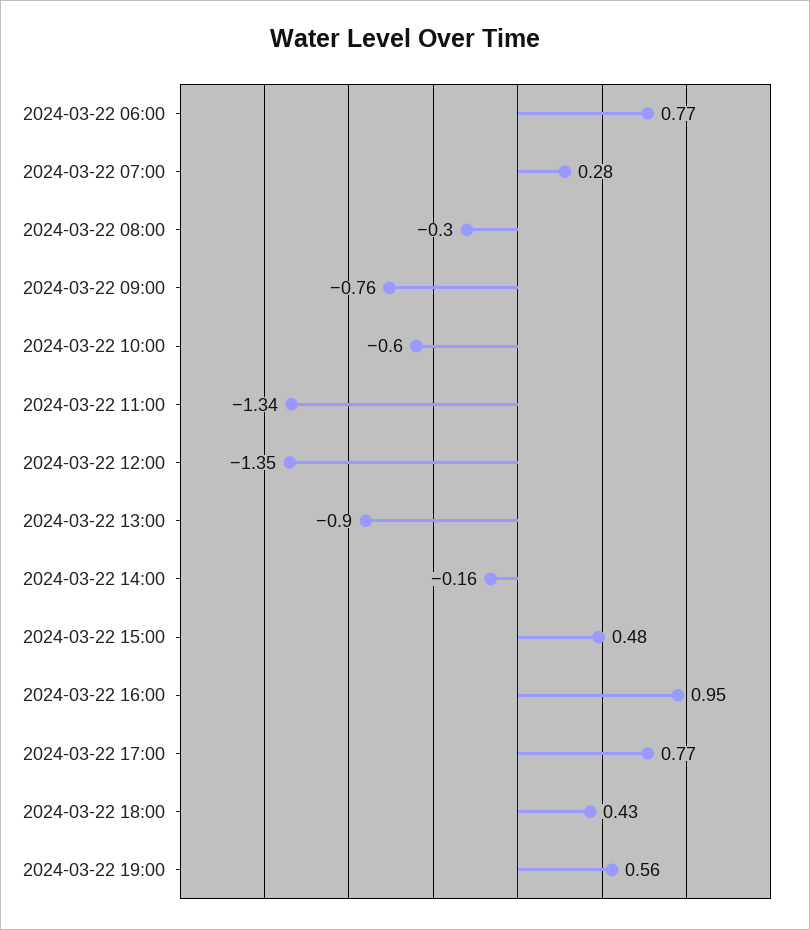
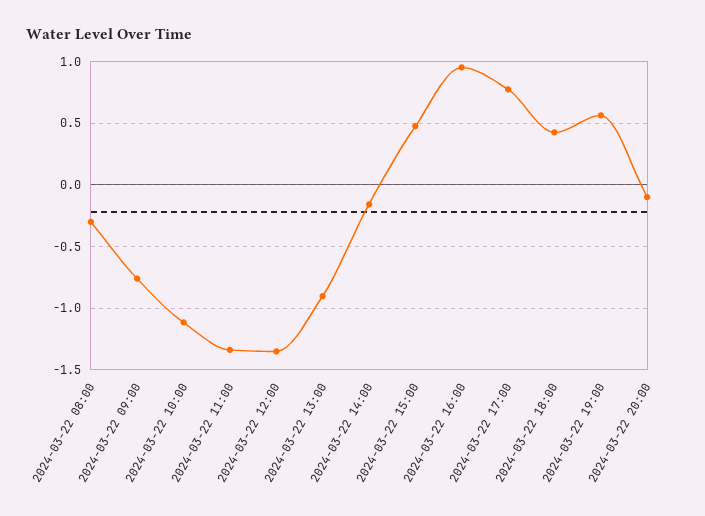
2024-03-22 06:00: 0.77 -> none
2024-03-22 07:00: 0.28 -> none
2024-03-22 10:00: -0.6 -> -1.1
2024-03-22 20:00: none -> -0.1

